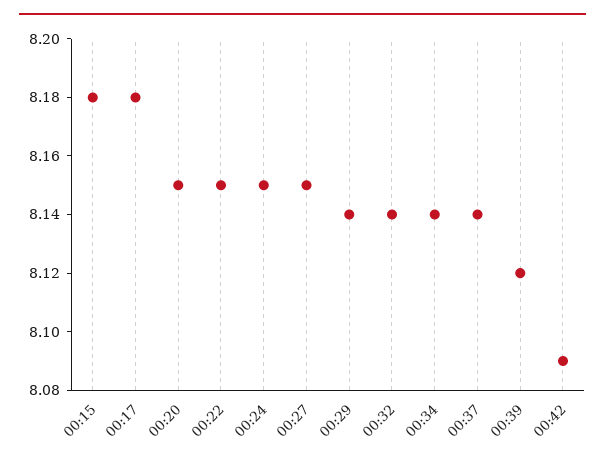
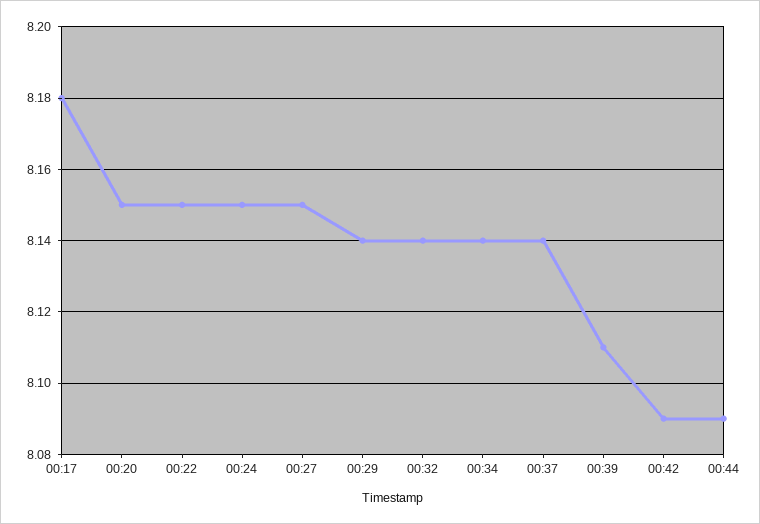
00:15: 8.18 -> none
00:39: 8.12 -> 8.11
00:44: none -> 8.09

